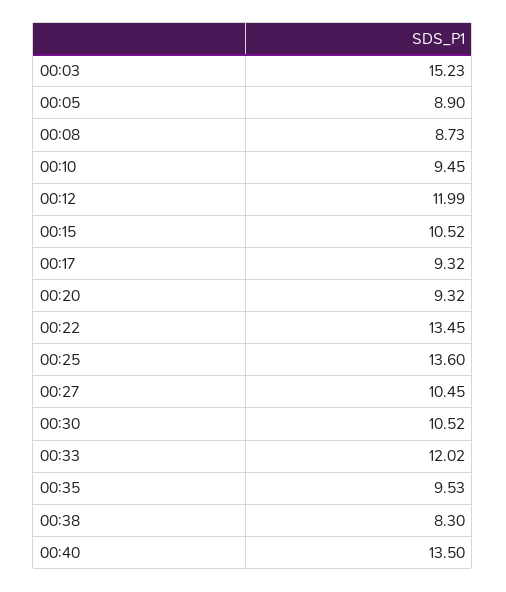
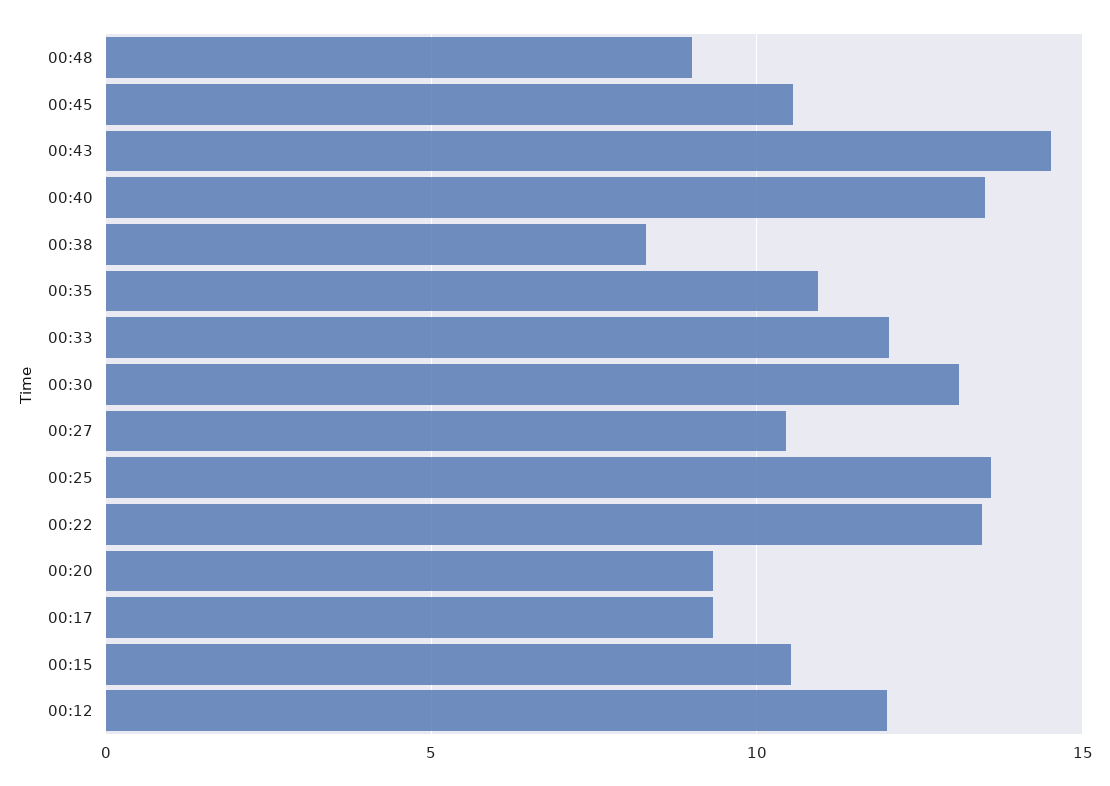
00:03: 15.23 -> none
00:05: 8.9 -> none
00:08: 8.73 -> none
00:10: 9.45 -> none
00:30: 10.52 -> 13
00:35: 9.53 -> 11
00:48: none -> 9
00:45: none -> 10.5
00:43: none -> 14.5

